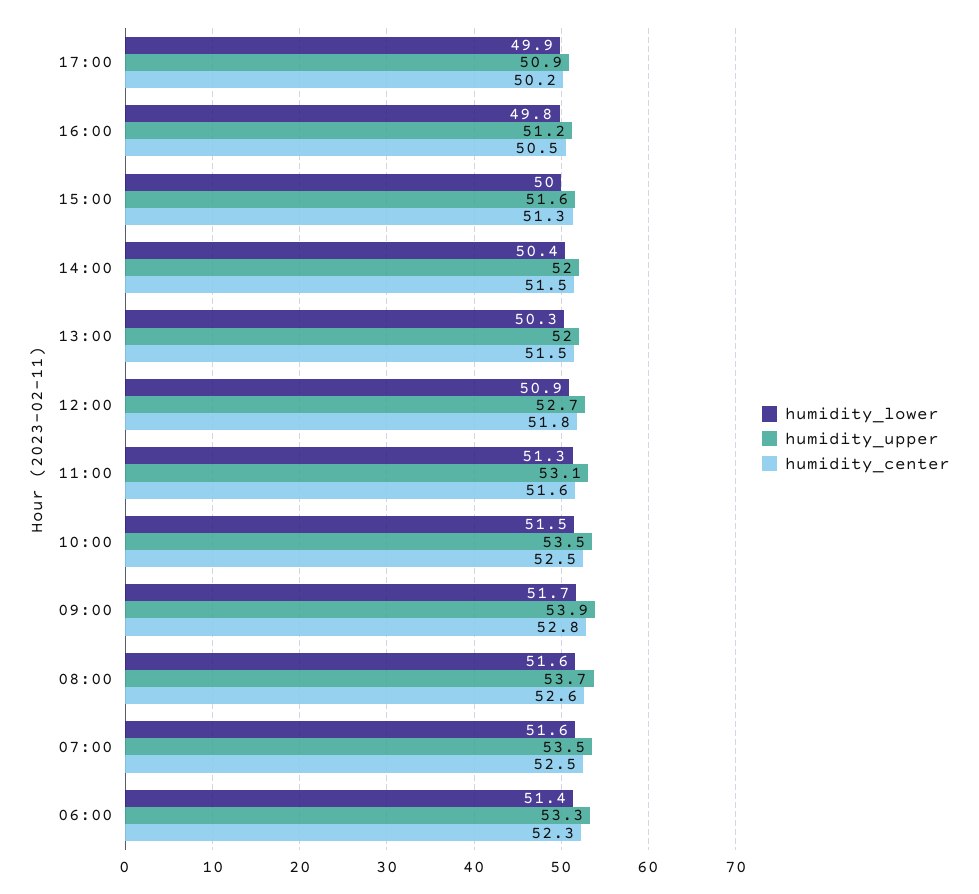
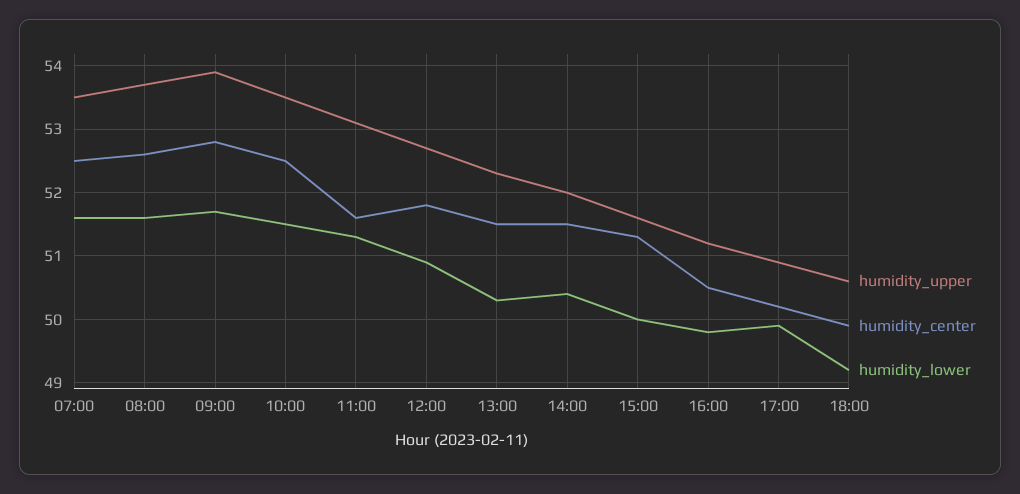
humidity_upper, 13:00: 52 -> 52.3
humidity_lower, 06:00: 51.4 -> none
humidity_upper, 06:00: 53.3 -> none
humidity_center, 06:00: 52.3 -> none
humidity_upper, 18:00: none -> 50.6
humidity_center, 18:00: none -> 49.9
humidity_lower, 18:00: none -> 49.2

